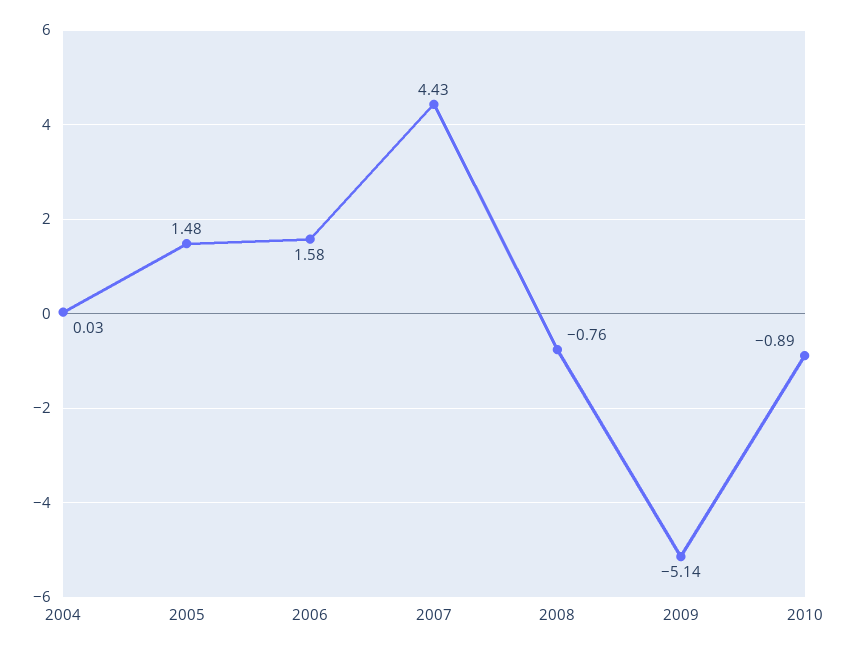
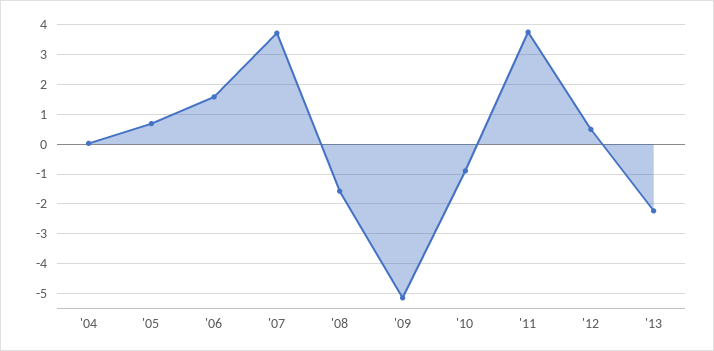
2005: 1.48 -> 0.75
2007: 4.43 -> 3.75
2008: -0.76 -> -1.5
'11: none -> 3.75
'12: none -> 0.5
'13: none -> -2.25

